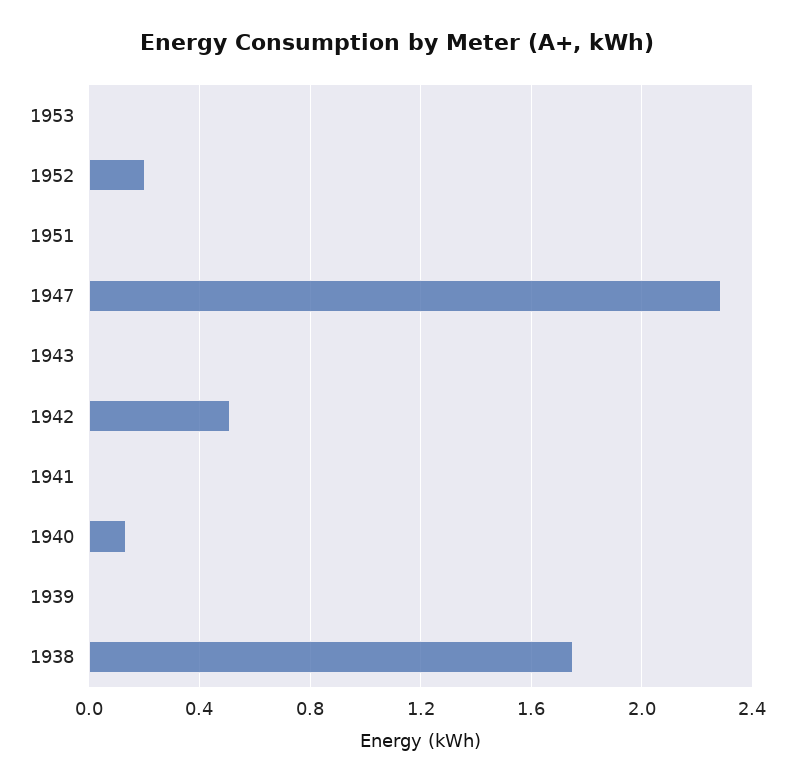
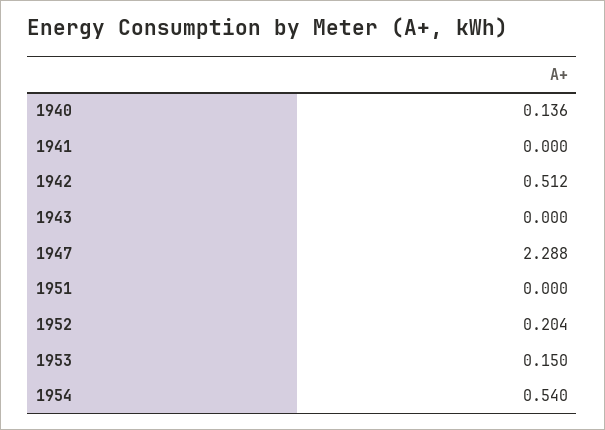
1953: 0 -> 0.15
1939: 0 -> none
1938: 1.75 -> none
1954: none -> 0.54

